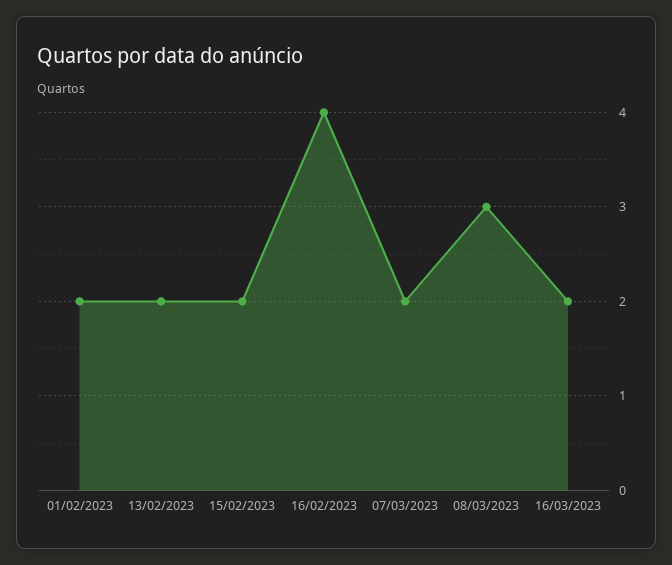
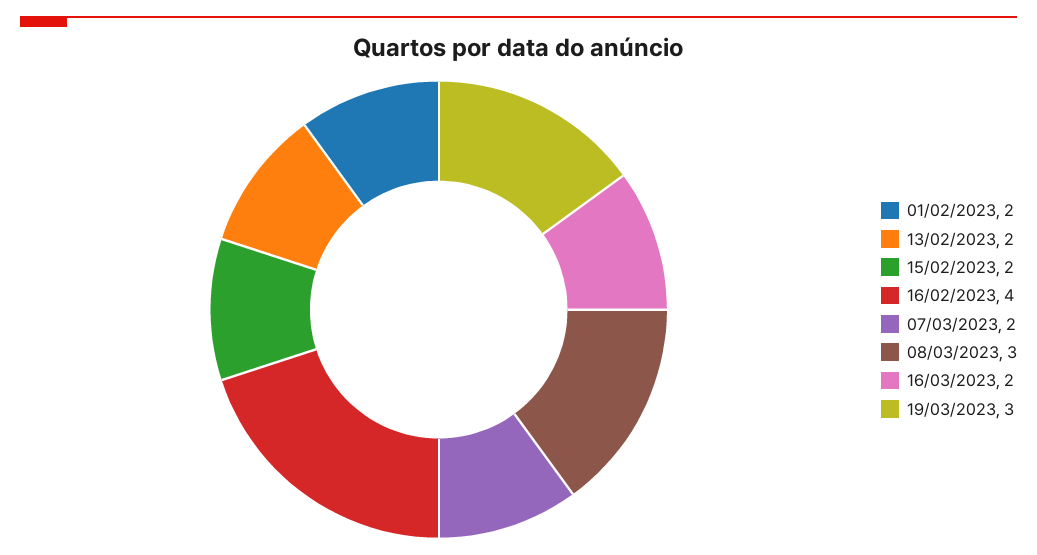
19/03/2023: none -> 3

